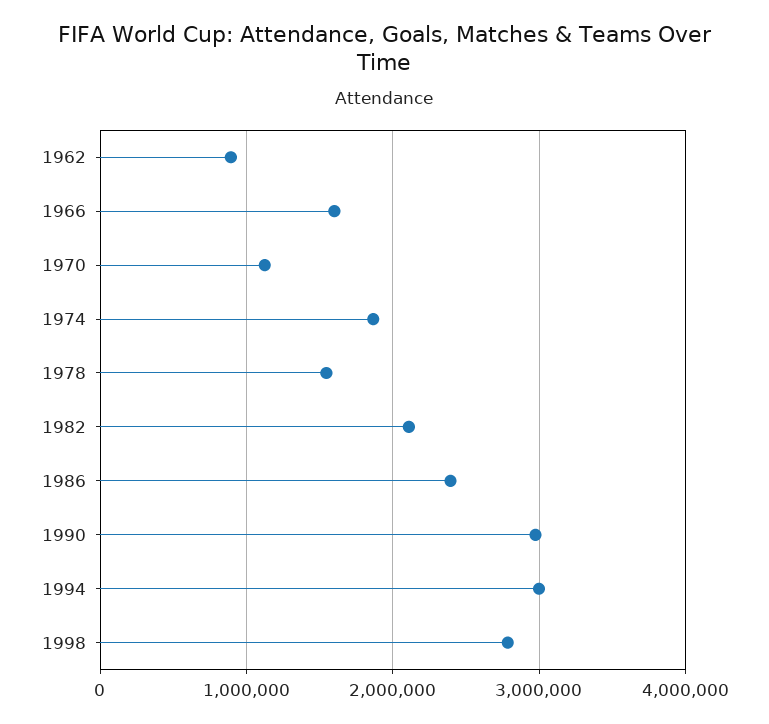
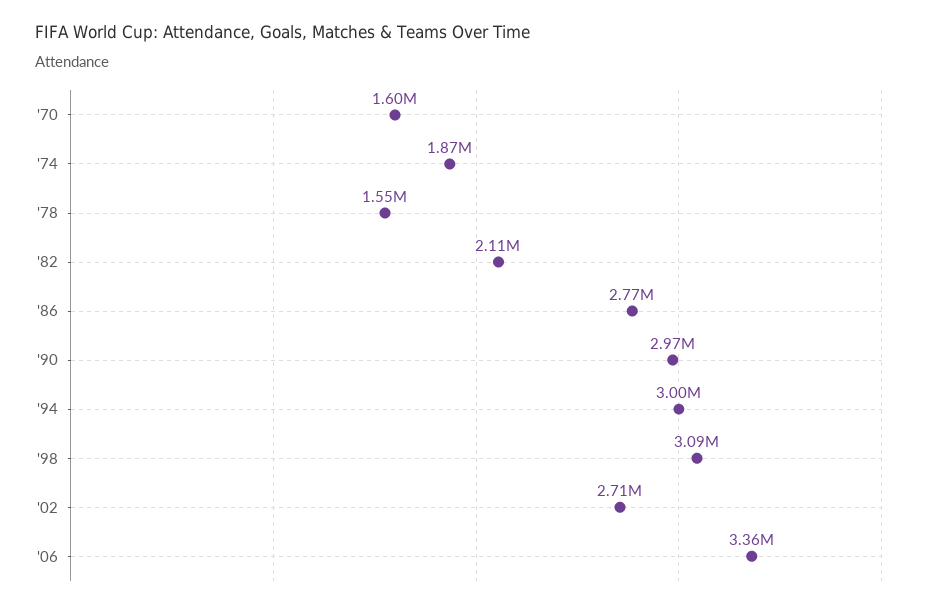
1962: 900000 -> none
1966: 1600000 -> none
1970: 1100000 -> 1600000
1986: 2400000 -> 2770000
1998: 2800000 -> 3090000
'02: none -> 2710000
'06: none -> 3360000

